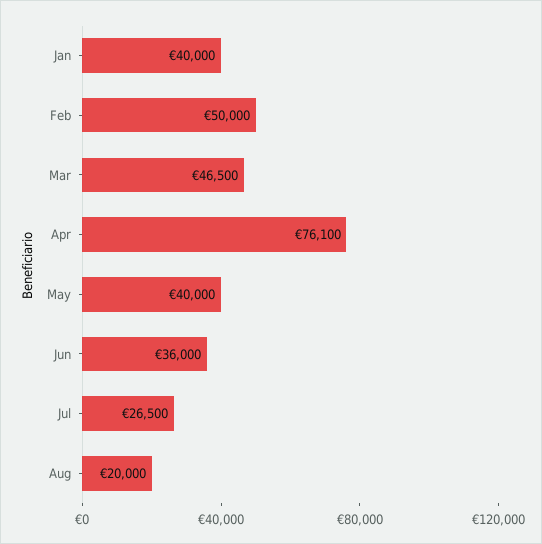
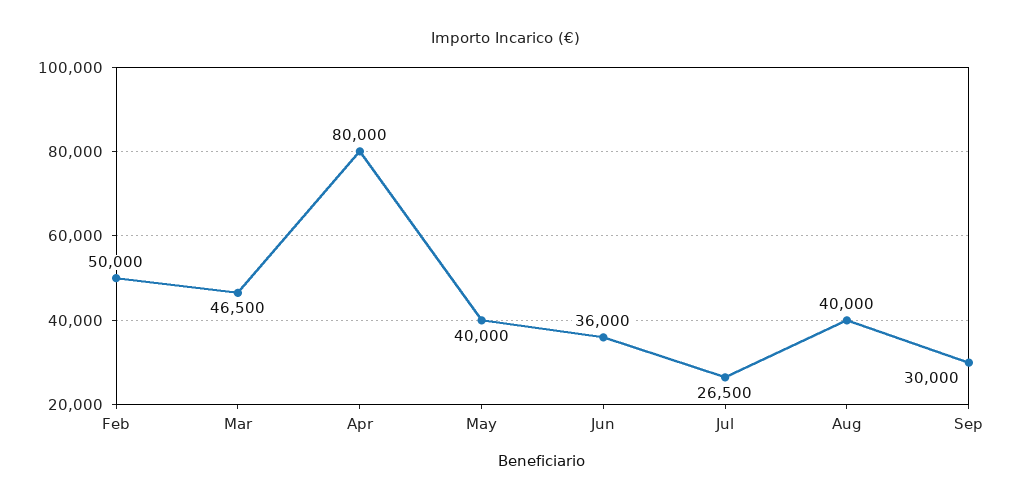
Jan: 40000 -> none
Apr: 76100 -> 80000
Aug: 20000 -> 40000
Sep: none -> 30000

